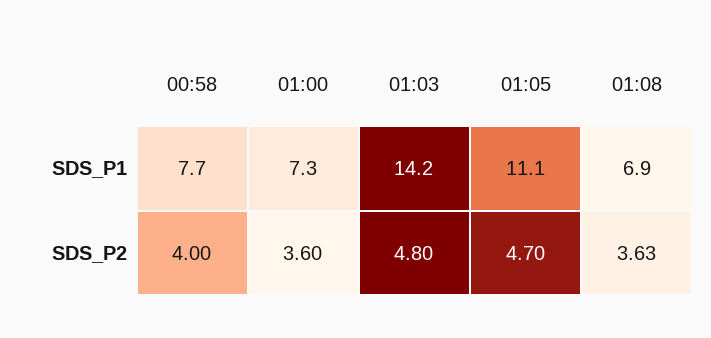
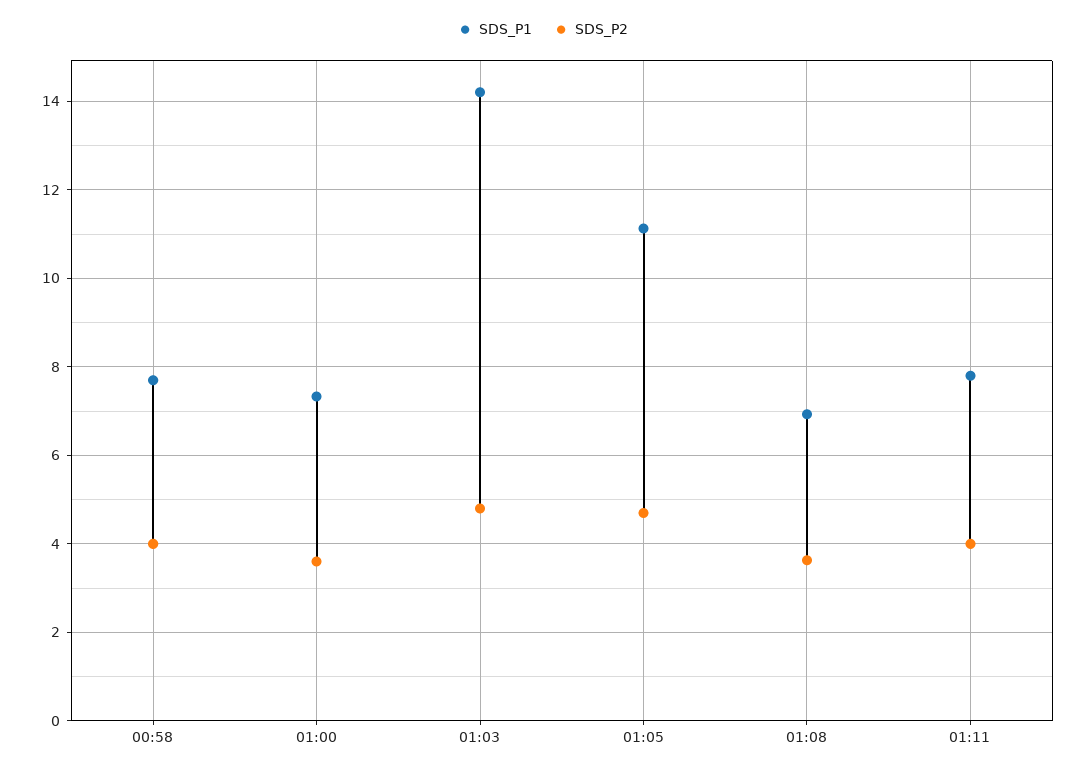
SDS_P1, 01:11: none -> 7.8
SDS_P2, 01:11: none -> 4

